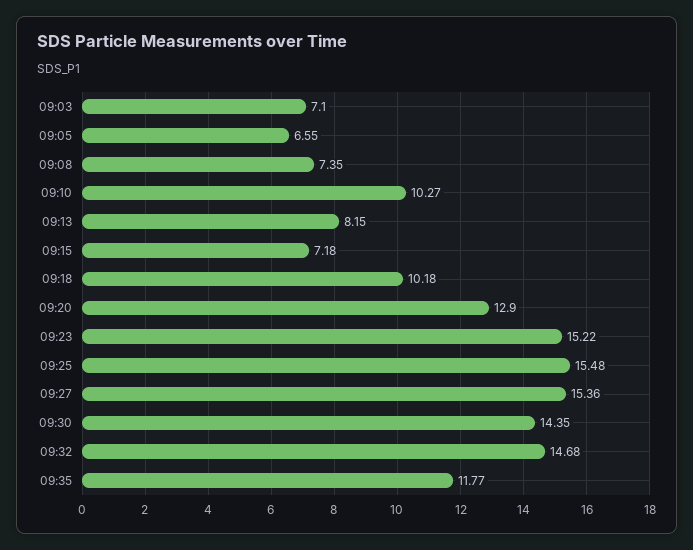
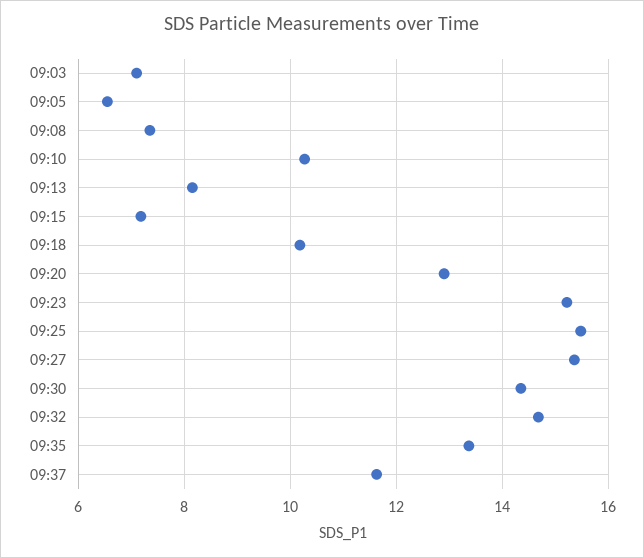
09:35: 11.77 -> 13.4
09:37: none -> 11.6

